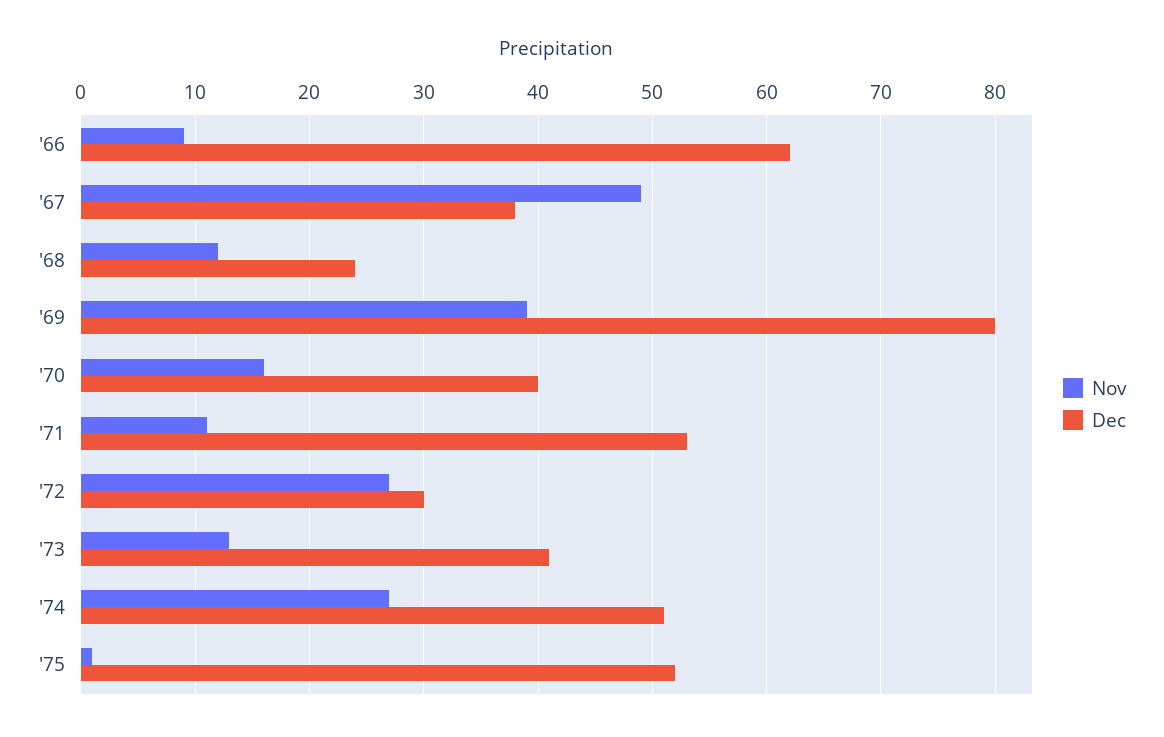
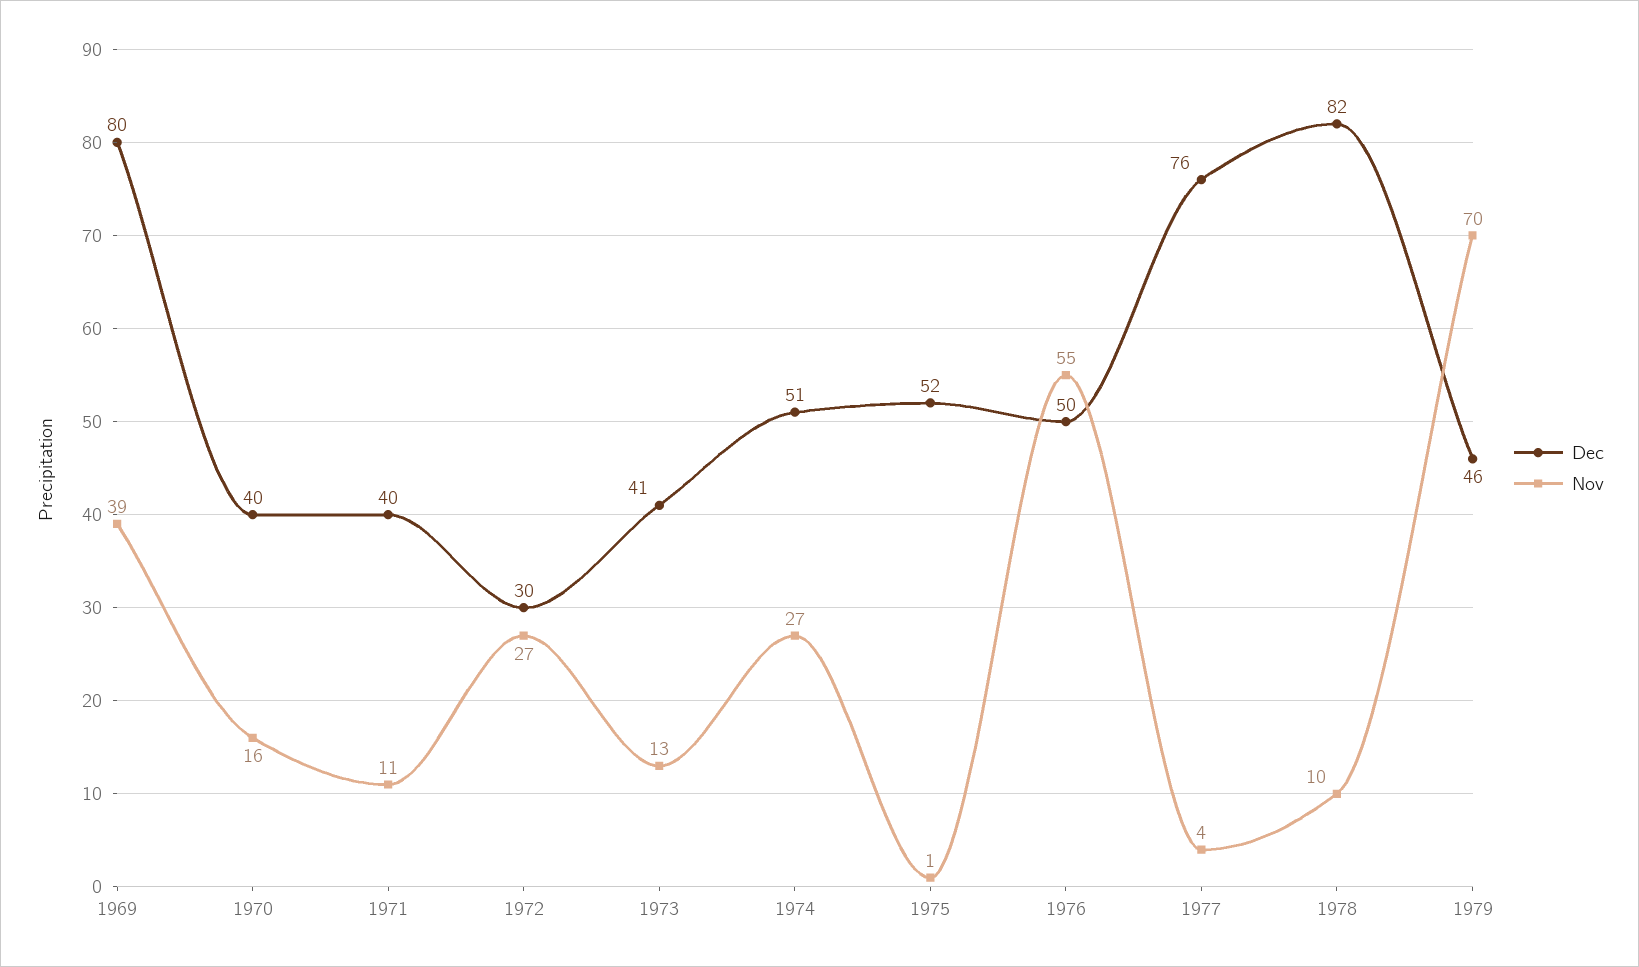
Nov, '66: 9 -> none
Dec, '66: 62 -> none
Nov, '67: 49 -> none
Dec, '67: 38 -> none
Nov, '68: 12 -> none
Dec, '68: 24 -> none
Dec, '71: 53 -> 40
Dec, 1976: none -> 50
Nov, 1976: none -> 55
Dec, 1977: none -> 76
Nov, 1977: none -> 4
Dec, 1978: none -> 82
Nov, 1978: none -> 10
Dec, 1979: none -> 46
Nov, 1979: none -> 70

